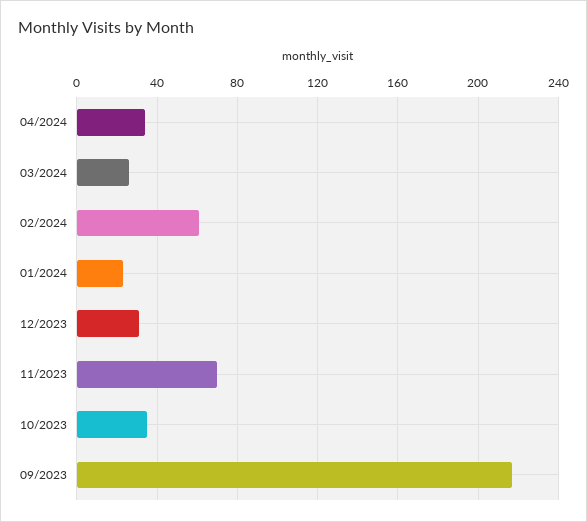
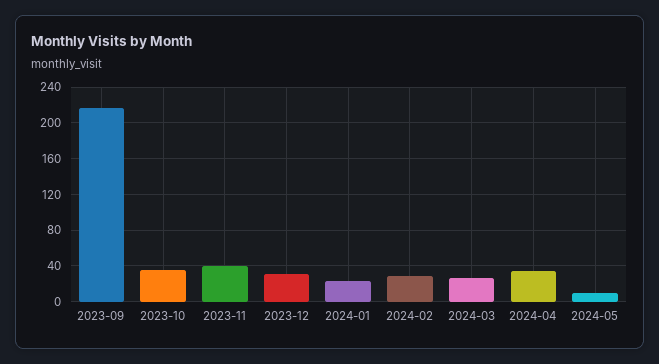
02/2024: 60 -> 30
11/2023: 70 -> 40
2024-05: none -> 10

